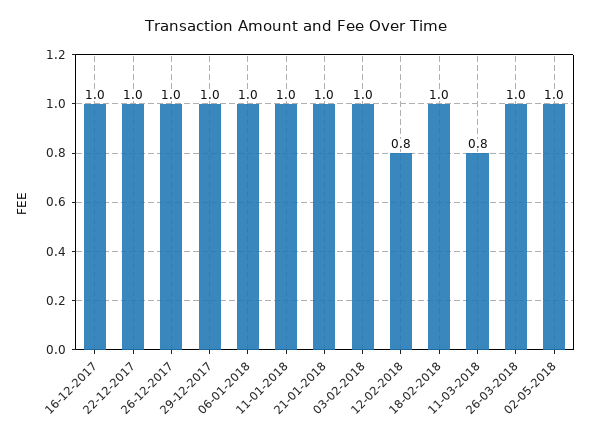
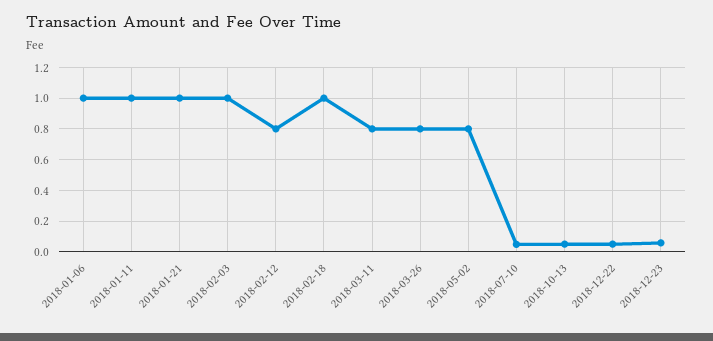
16-12-2017: 1 -> none
22-12-2017: 1 -> none
26-12-2017: 1 -> none
29-12-2017: 1 -> none
26-03-2018: 1 -> 0.8
02-05-2018: 1 -> 0.8
2018-07-10: none -> 0.05
2018-10-13: none -> 0.05
2018-12-22: none -> 0.05
2018-12-23: none -> 0.05

